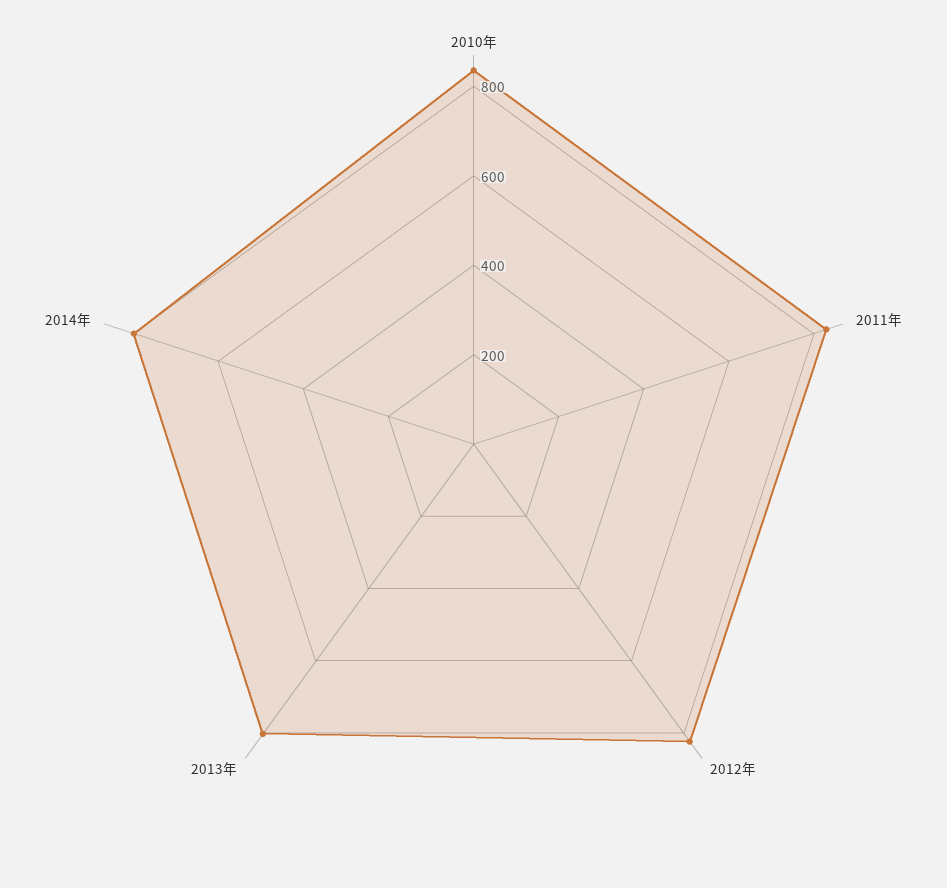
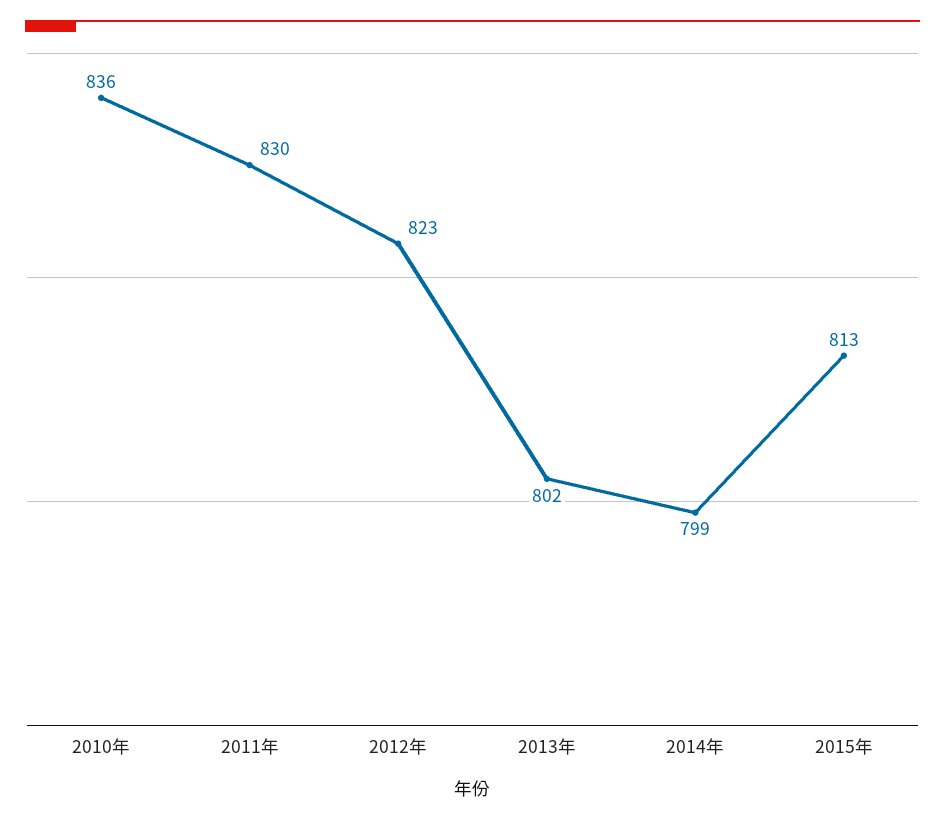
2015年: none -> 813

